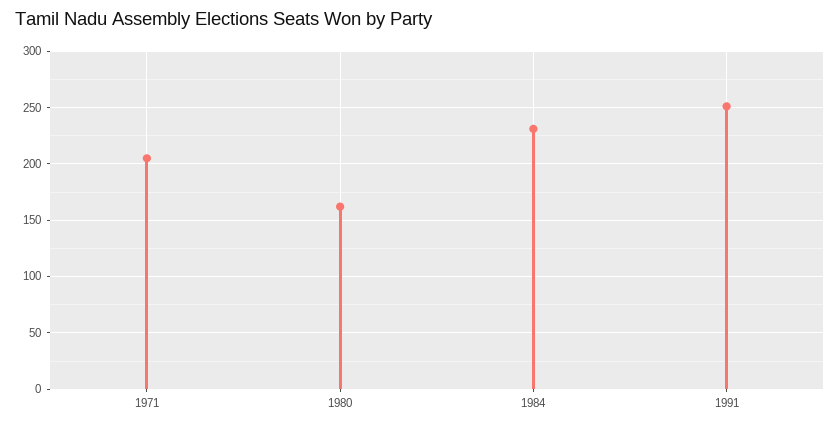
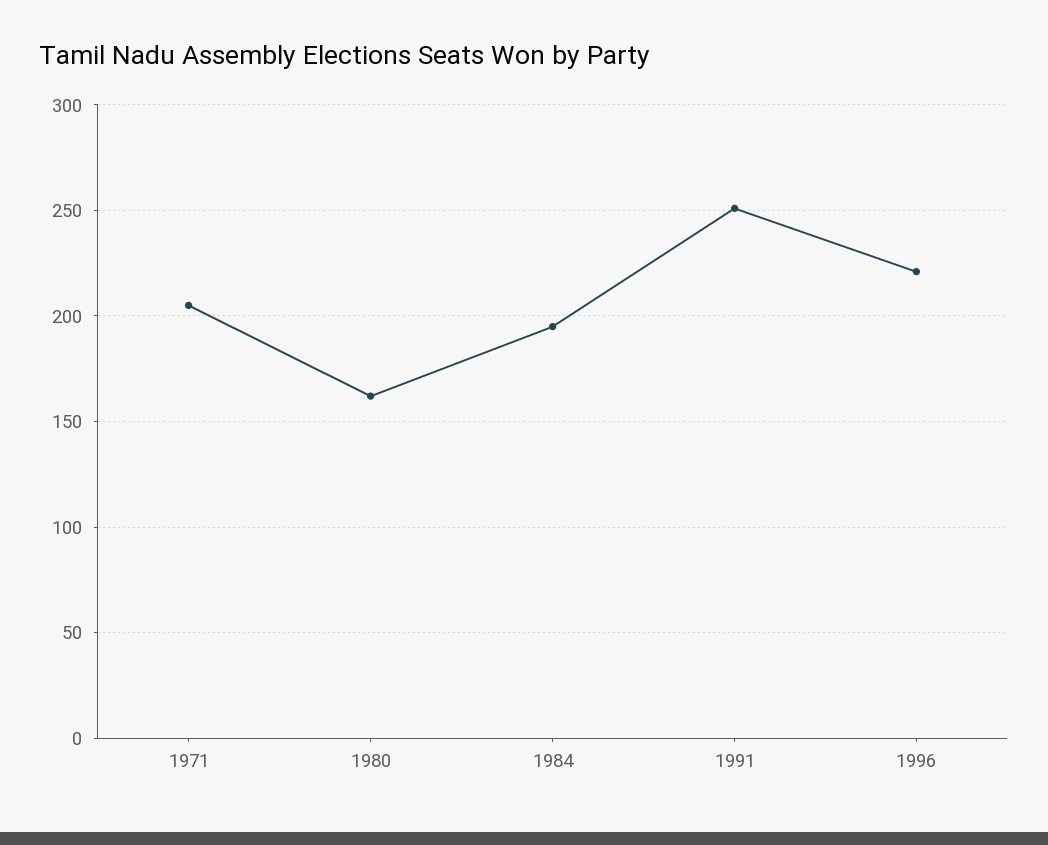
1984: 230 -> 195
1996: none -> 220

